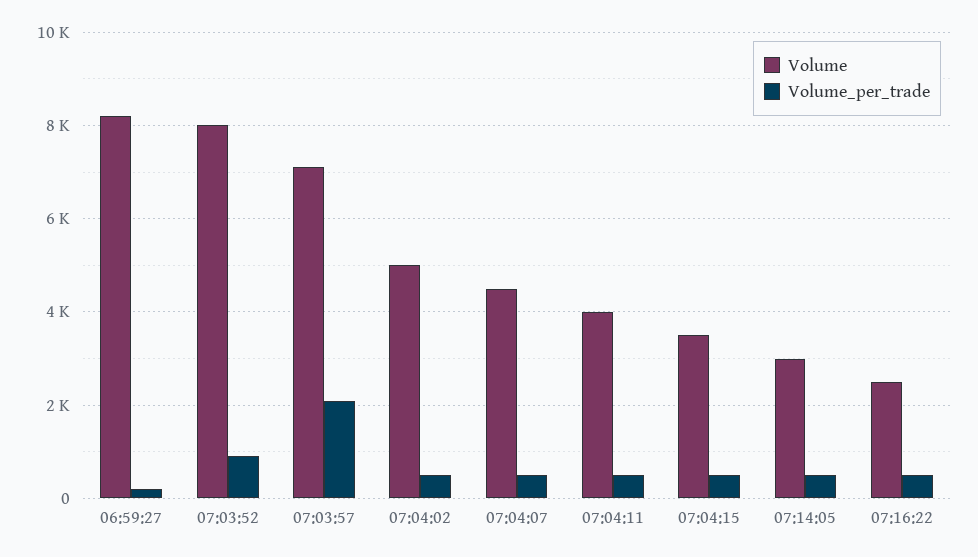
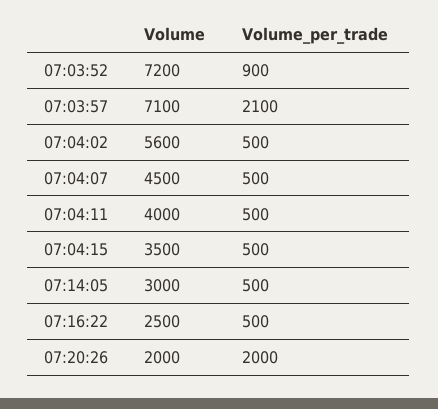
Volume, 06:59:27: 8200 -> none
Volume_per_trade, 06:59:27: 200 -> none
Volume, 07:03:52: 8000 -> 7200
Volume, 07:04:02: 5000 -> 5600
Volume, 07:20:26: none -> 2000
Volume_per_trade, 07:20:26: none -> 2000

